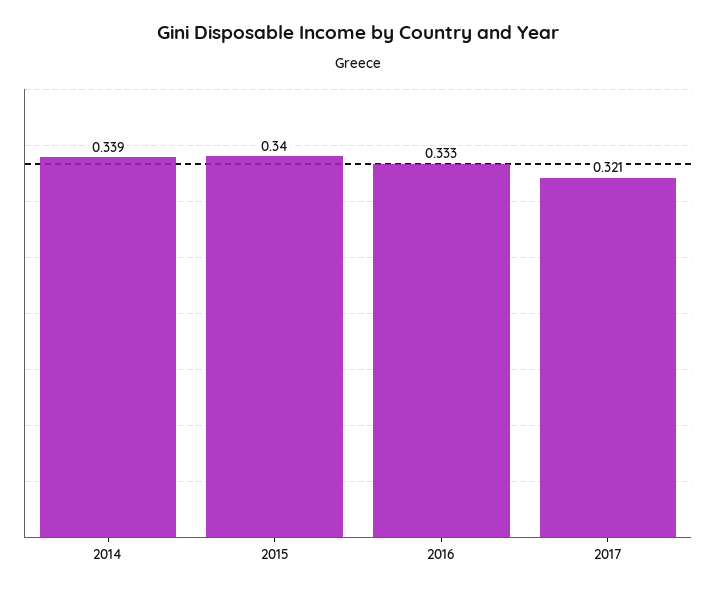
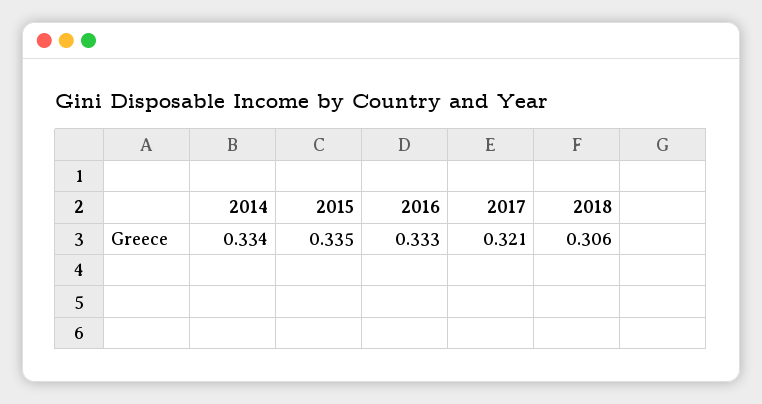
2014: 0.339 -> 0.334
2015: 0.34 -> 0.335
2018: none -> 0.306

